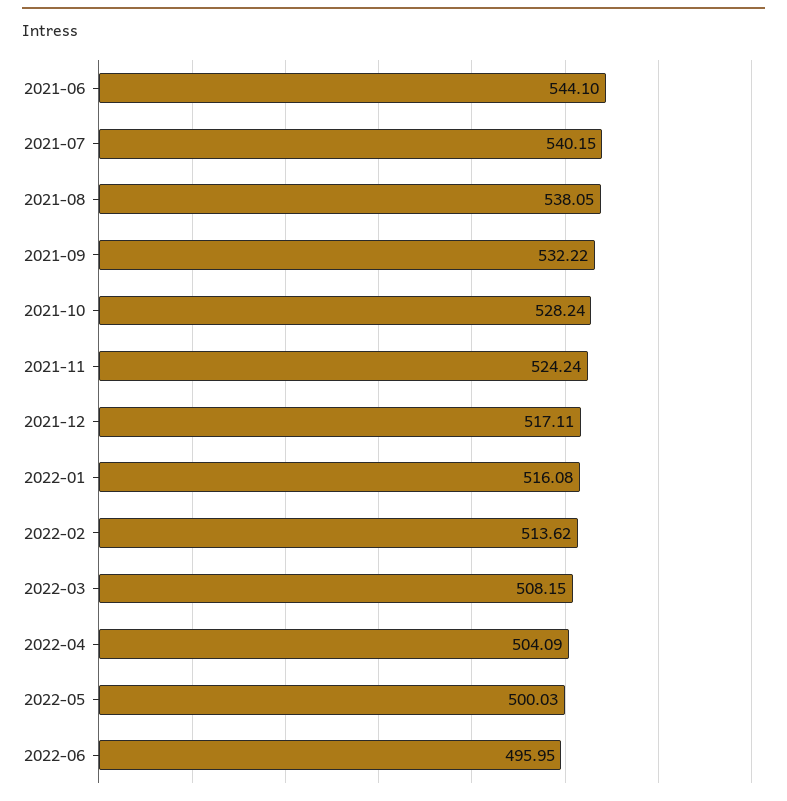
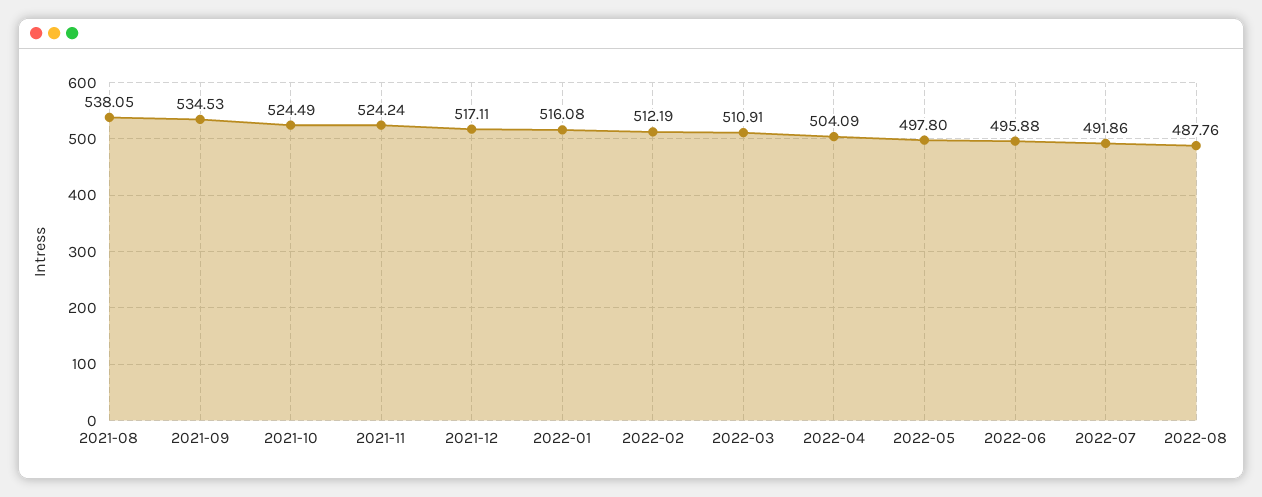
2021-06: 544.1 -> none
2021-07: 540.15 -> none
2021-09: 532.22 -> 534.53
2021-10: 528.24 -> 524.49
2022-02: 513.62 -> 512.19
2022-03: 508.15 -> 510.91
2022-05: 500.03 -> 497.8
2022-06: 495.95 -> 495.88
2022-07: none -> 491.86
2022-08: none -> 487.76

